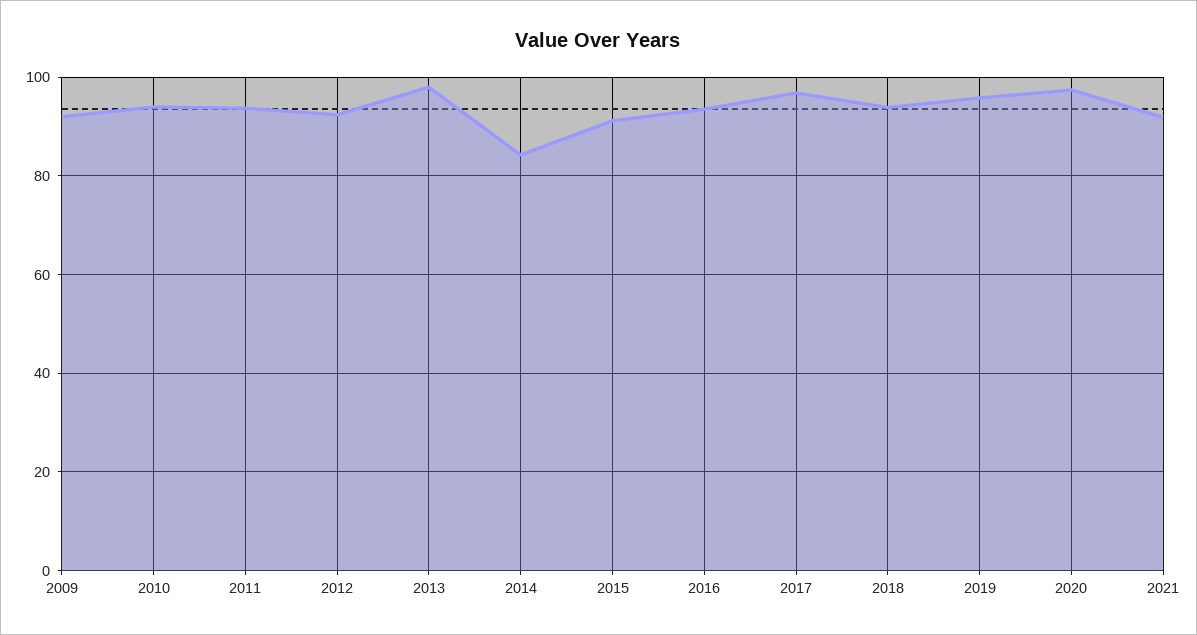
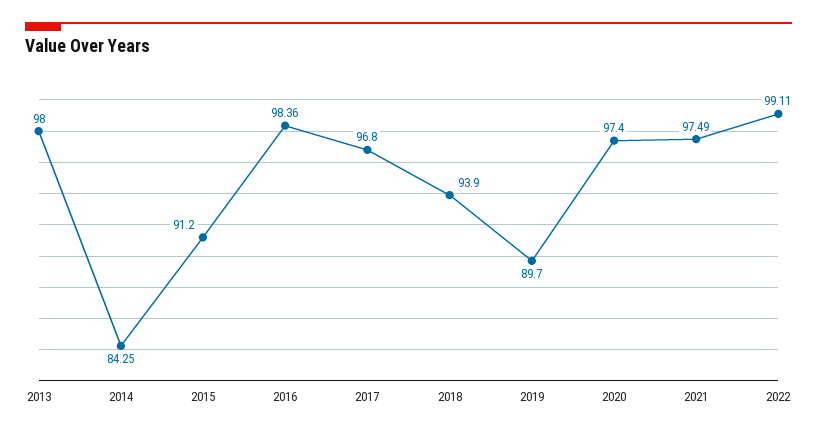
2009: 92 -> none
2010: 94 -> none
2011: 94 -> none
2012: 92 -> none
2016: 94 -> 98.36
2019: 96 -> 89.7
2021: 92 -> 97.49
2022: none -> 99.11

